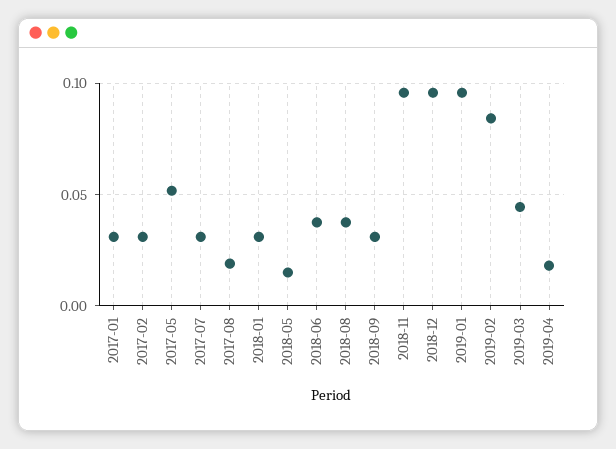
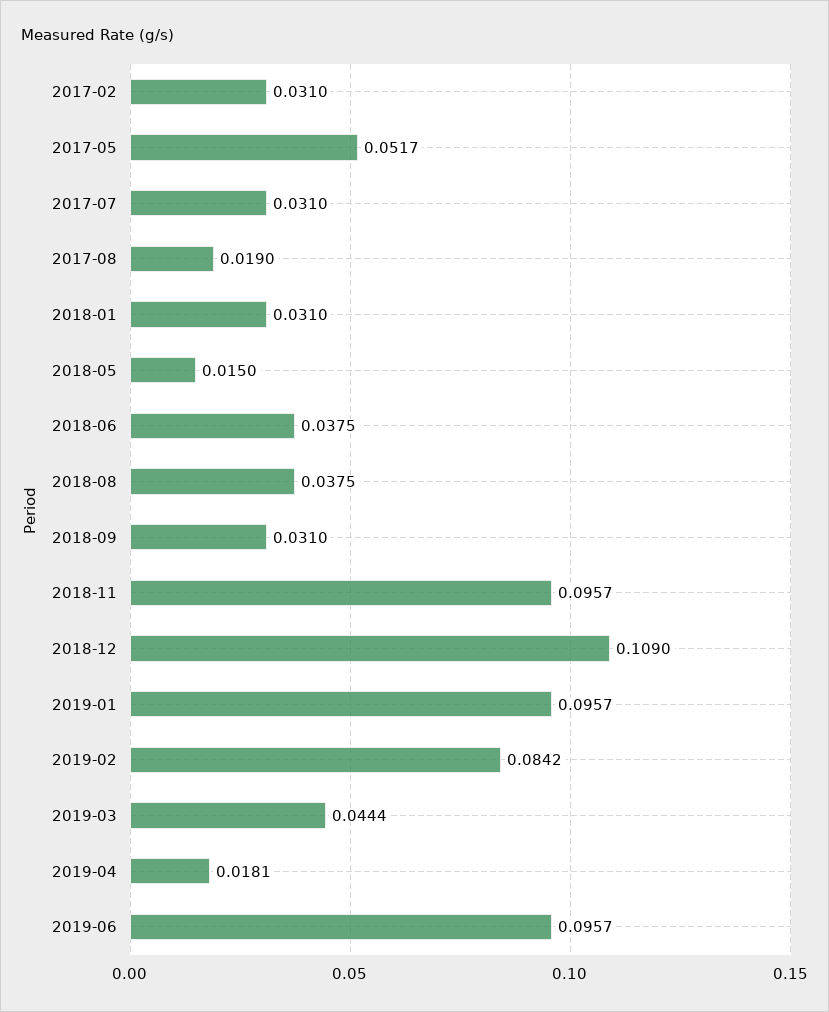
2017-01: 0.03 -> none
2018-12: 0.095 -> 0.109
2019-06: none -> 0.0957

